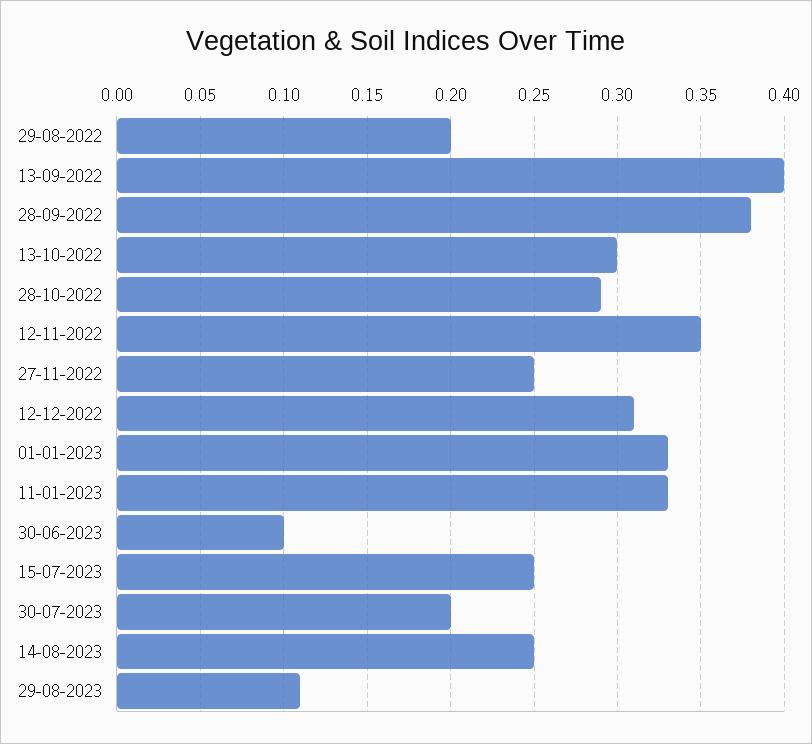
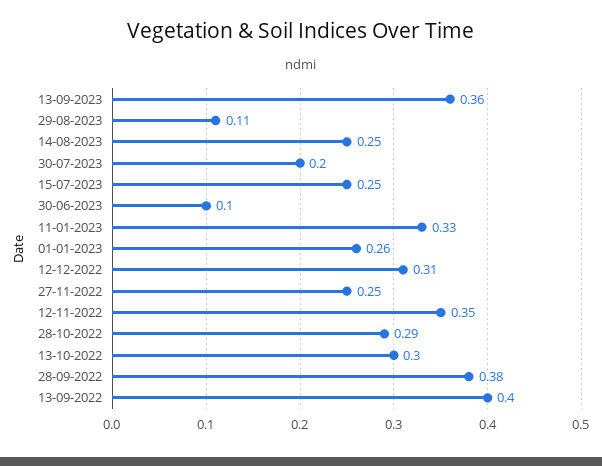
29-08-2022: 0.2 -> none
01-01-2023: 0.33 -> 0.26
13-09-2023: none -> 0.36

